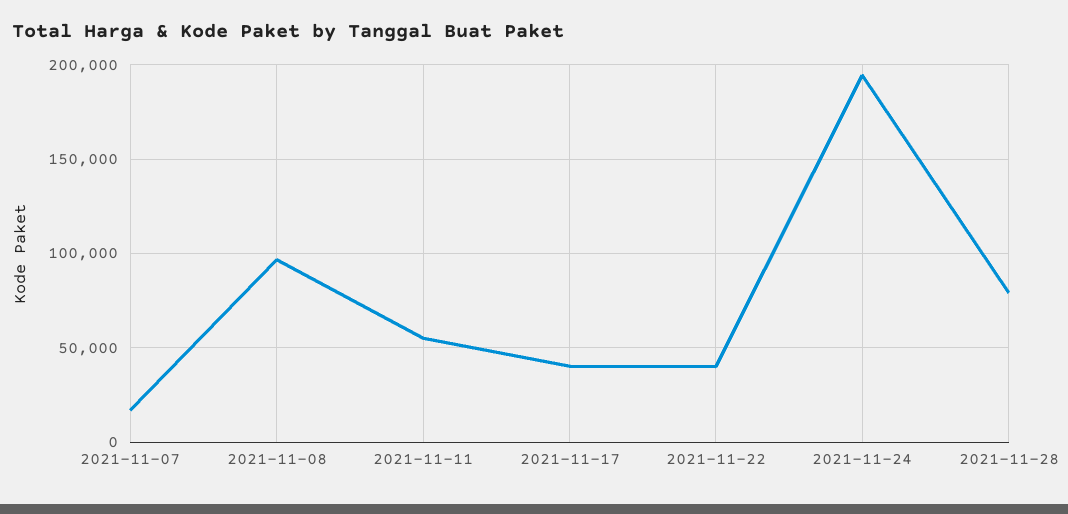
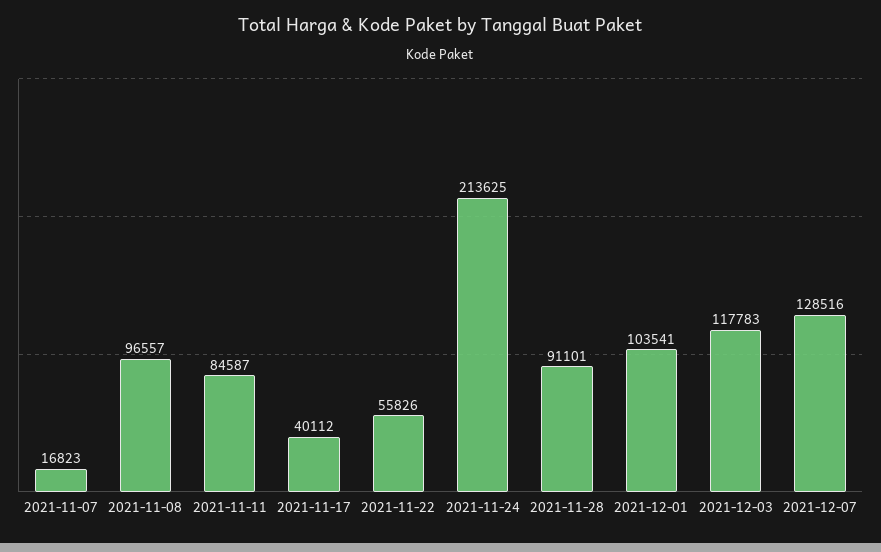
2021-11-11: 55000 -> 84587
2021-11-22: 40000 -> 55826
2021-11-24: 195000 -> 213625
2021-11-28: 80000 -> 91101
2021-12-01: none -> 103541
2021-12-03: none -> 117783
2021-12-07: none -> 128516

